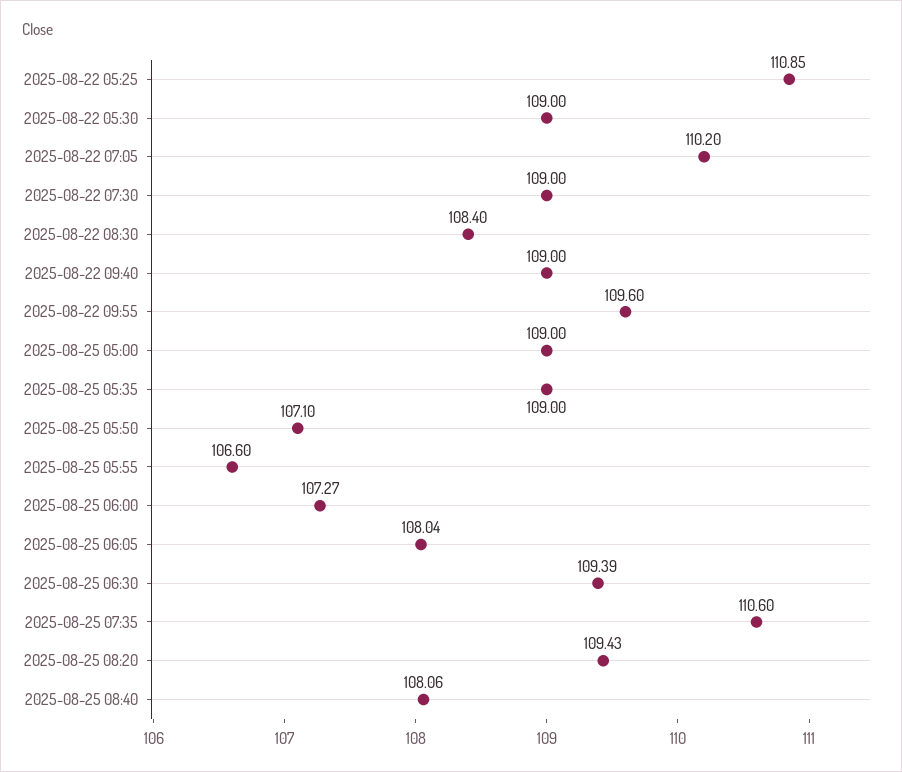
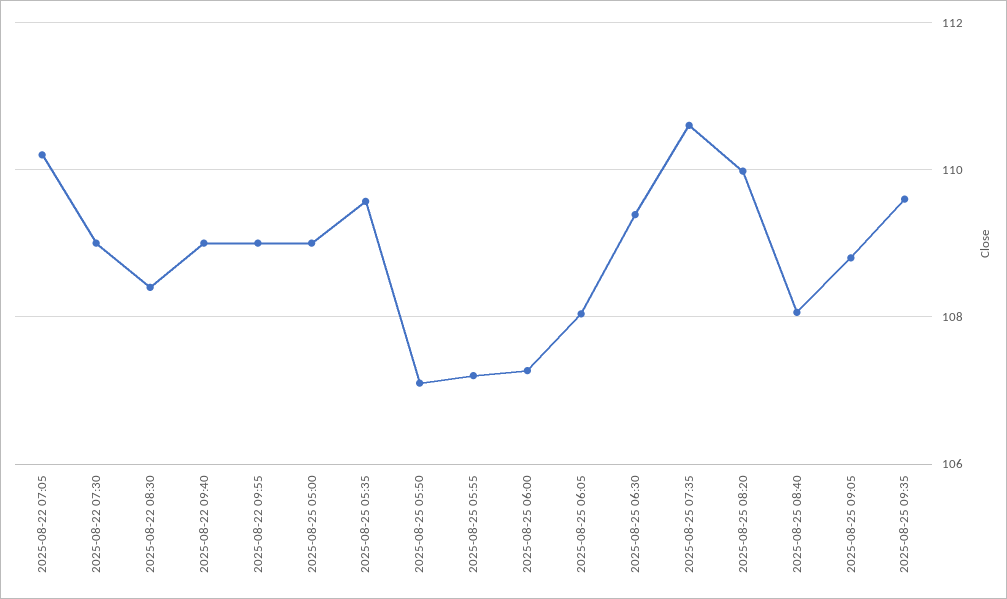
2025-08-22 05:25: 110.85 -> none
2025-08-22 05:30: 109 -> none
2025-08-22 09:55: 109.6 -> 109
2025-08-25 05:35: 109 -> 109.6
2025-08-25 05:55: 106.6 -> 107.2
2025-08-25 08:20: 109.43 -> 110
2025-08-25 09:05: none -> 108.8
2025-08-25 09:35: none -> 109.6

